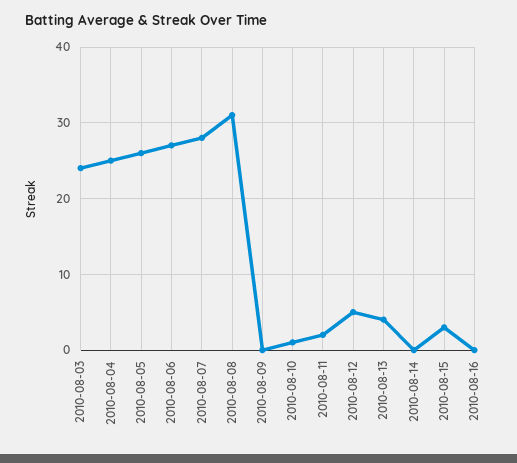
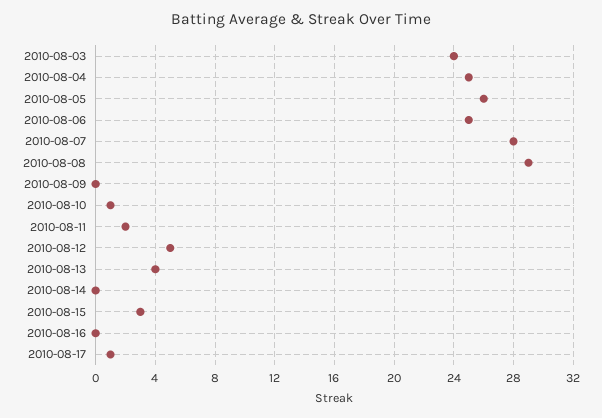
2010-08-06: 27 -> 25
2010-08-08: 31 -> 29
2010-08-17: none -> 1

